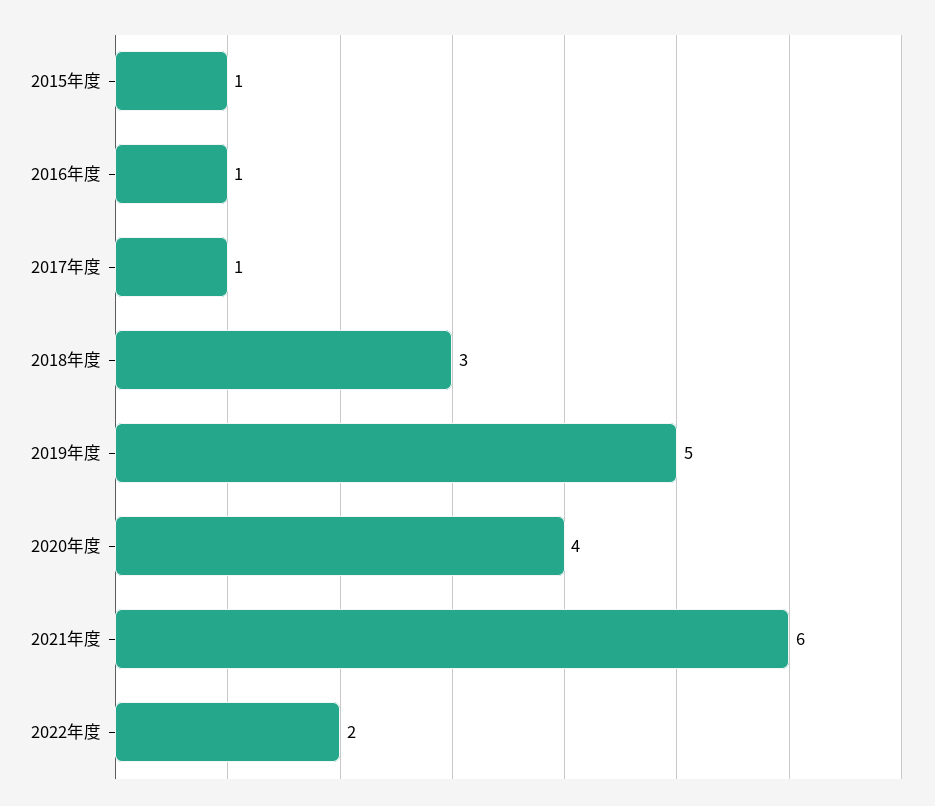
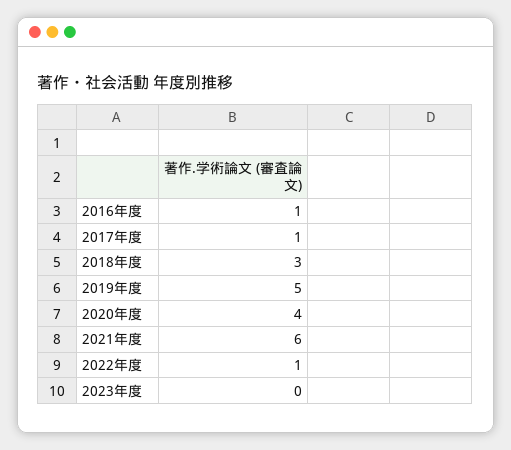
2015年度: 1 -> none
2022年度: 2 -> 1
2023年度: none -> 0

